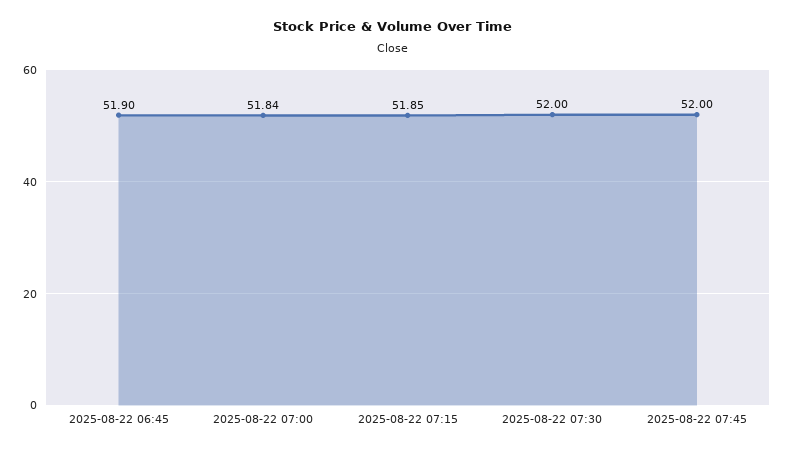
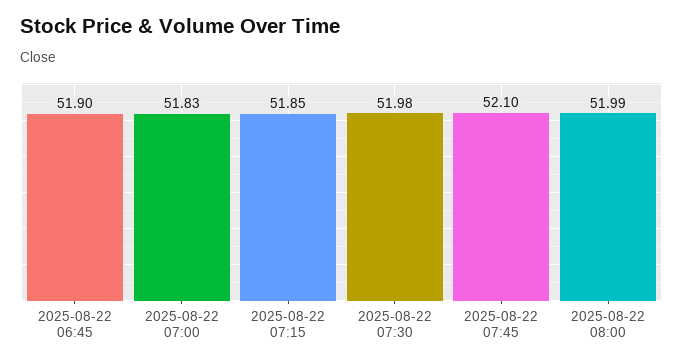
2025-08-22 07:00: 51.84 -> 51.83
2025-08-22 07:30: 52 -> 51.98
2025-08-22 07:45: 52 -> 52.1
2025-08-22 08:00: none -> 51.99

